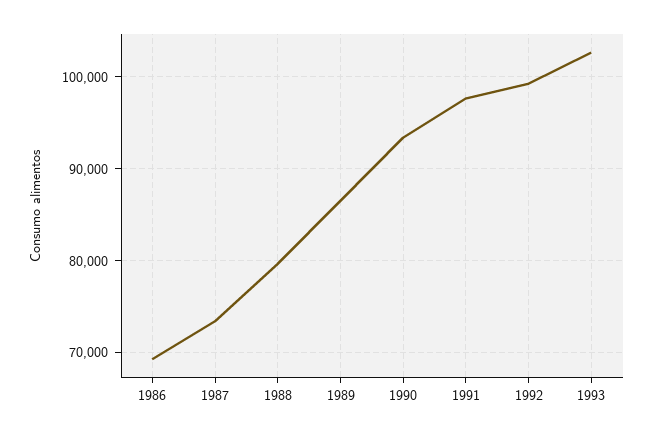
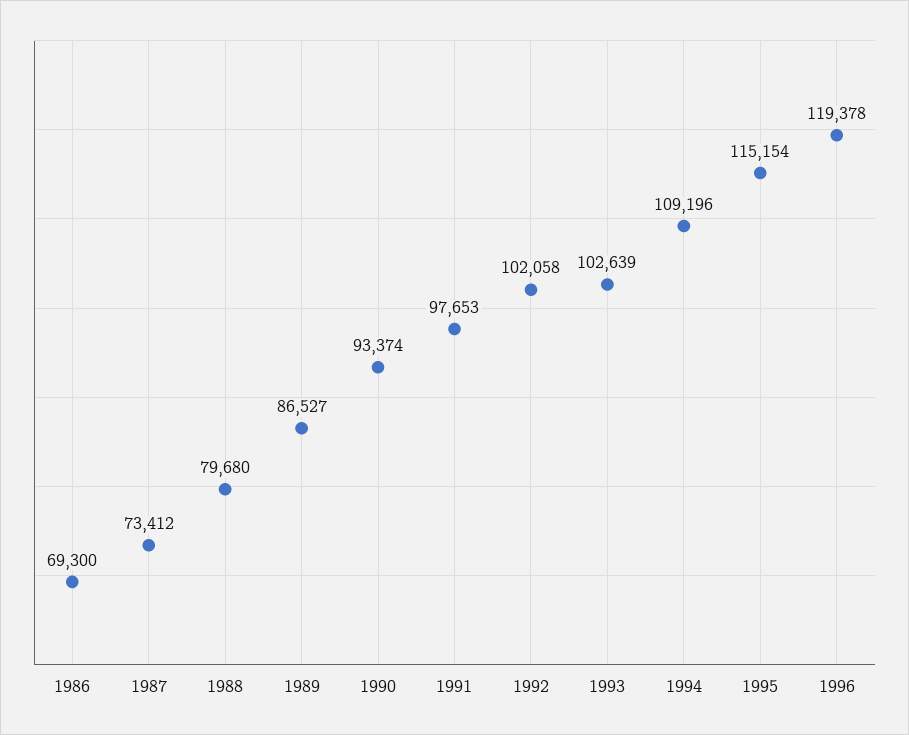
1992: 99000 -> 102058
1994: none -> 109196
1995: none -> 115154
1996: none -> 119378

